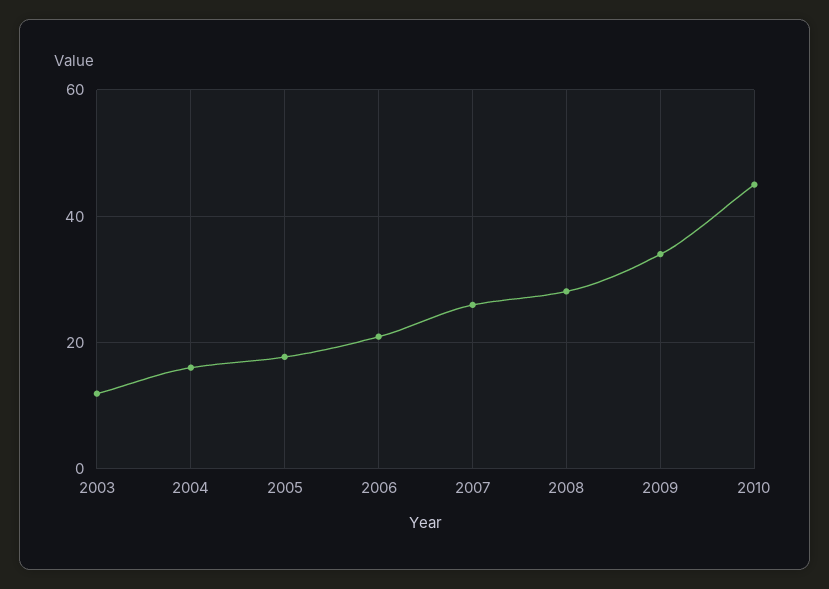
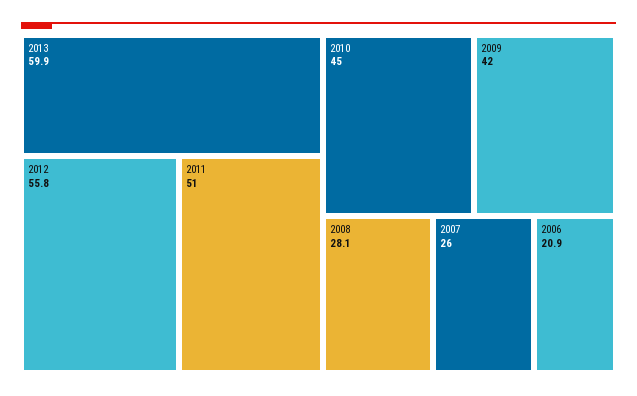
2003: 12 -> none
2004: 16 -> none
2005: 18 -> none
2009: 34 -> 42
2013: none -> 59.9
2012: none -> 55.8
2011: none -> 51

